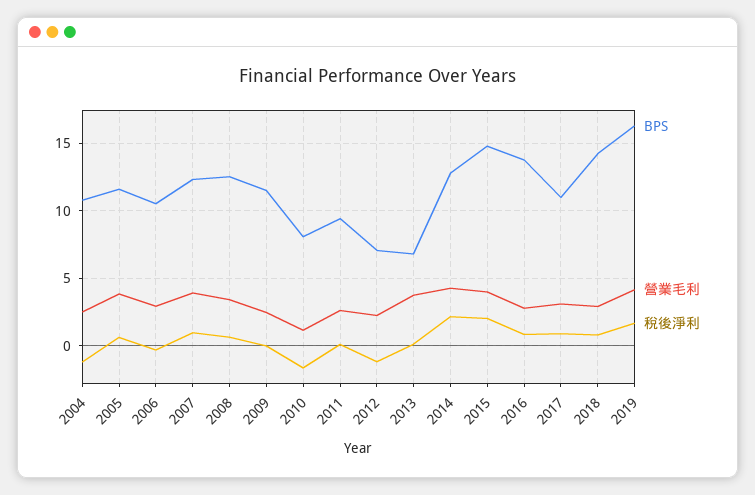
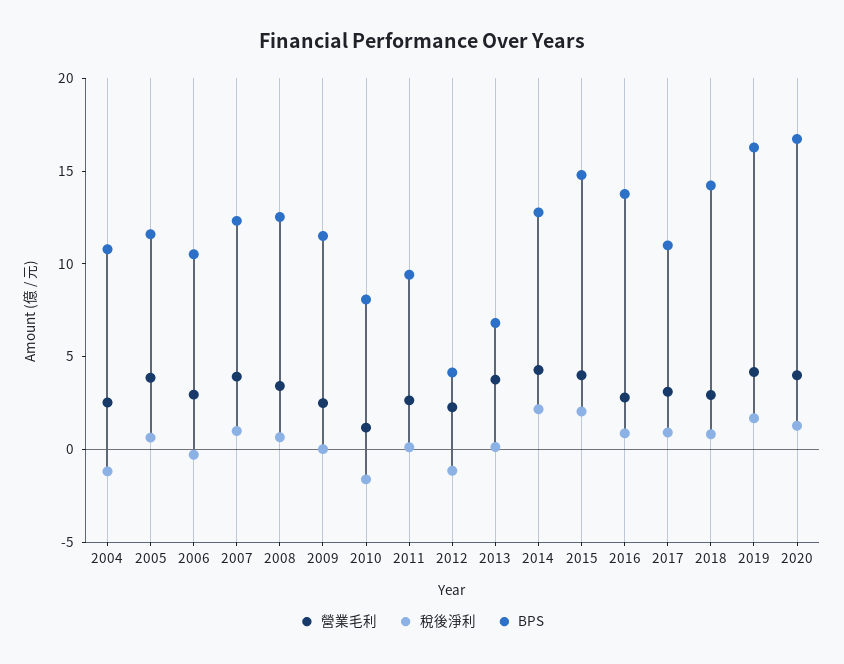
BPS, 2012: 7 -> 4
營業毛利, 2020: none -> 4
稅後淨利, 2020: none -> 1
BPS, 2020: none -> 17

